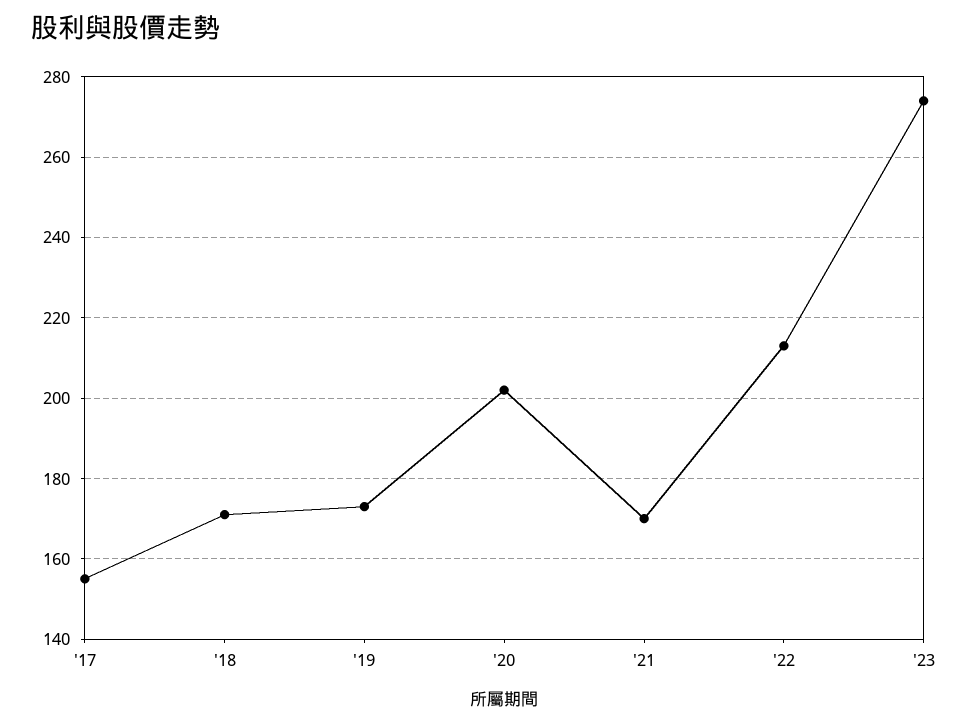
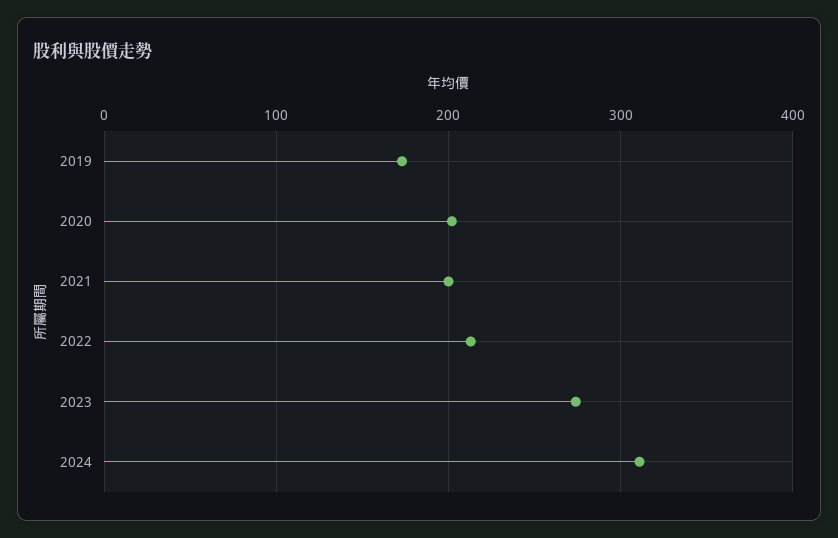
'17: 155 -> none
'18: 170 -> none
'21: 170 -> 200
2024: none -> 310

